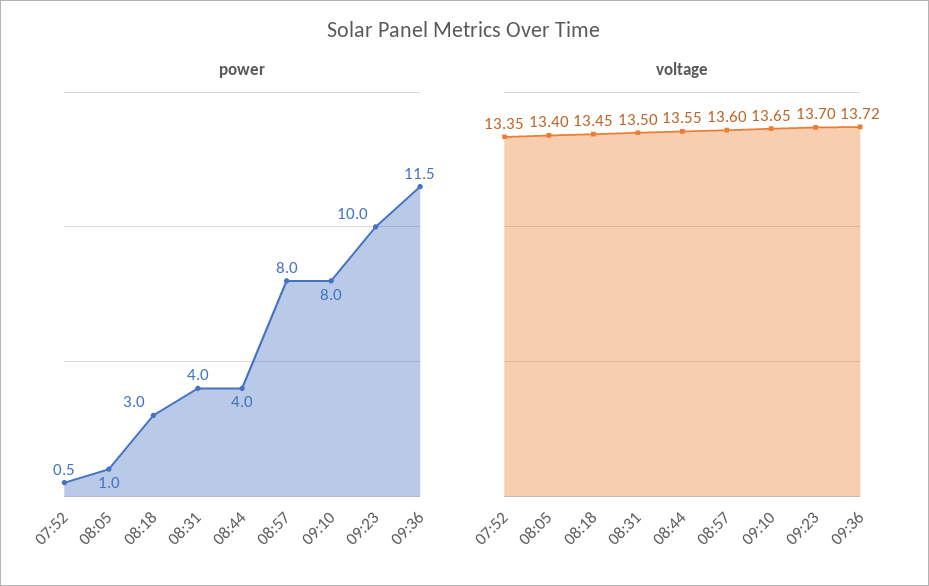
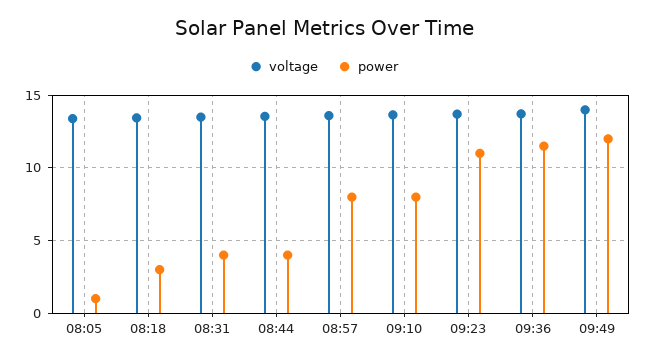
power, 07:52: 0.5 -> none
power, 09:23: 10 -> 11
voltage, 07:52: 13.35 -> none
voltage, 09:49: none -> 14
power, 09:49: none -> 12

